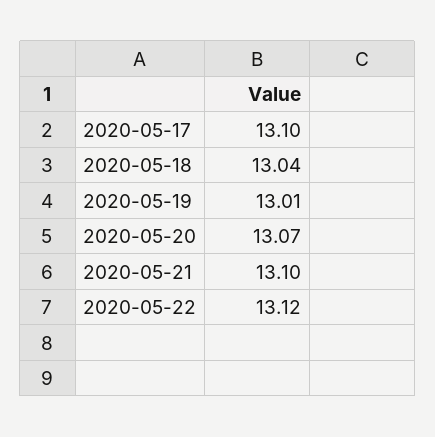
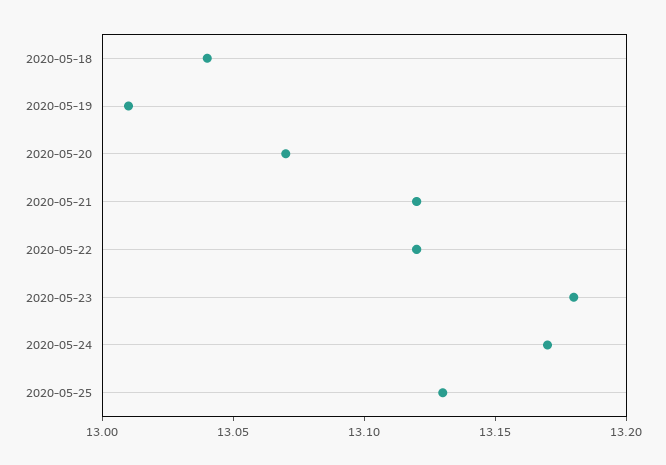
2020-05-17: 13.1 -> none
2020-05-21: 13.1 -> 13.12
2020-05-23: none -> 13.18
2020-05-24: none -> 13.17
2020-05-25: none -> 13.13

